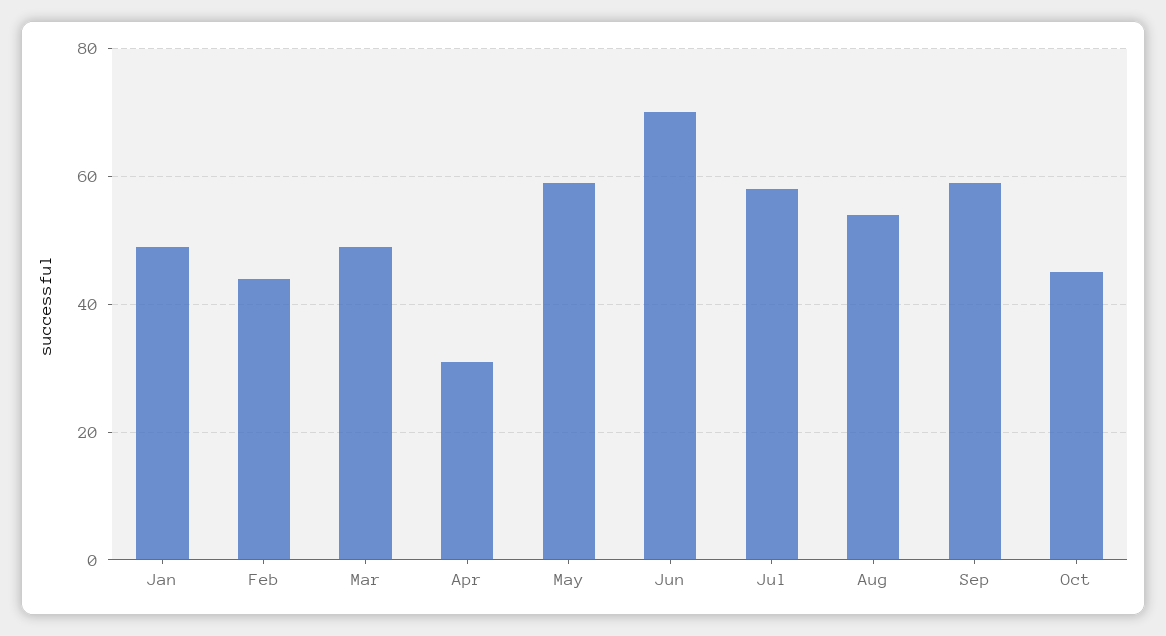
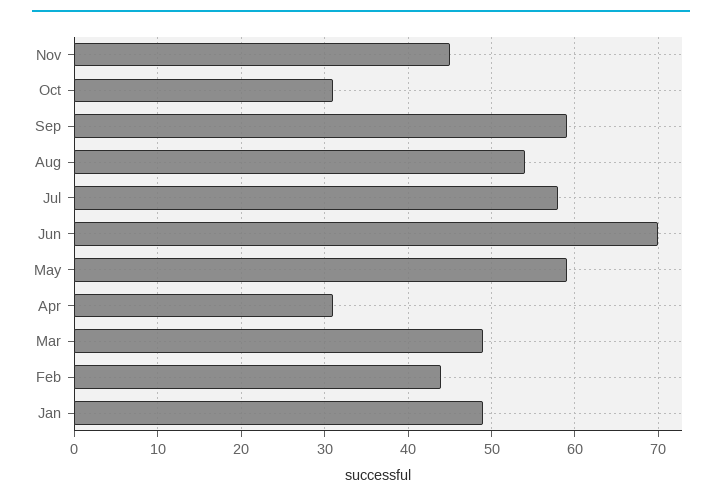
Oct: 45 -> 31
Nov: none -> 45

